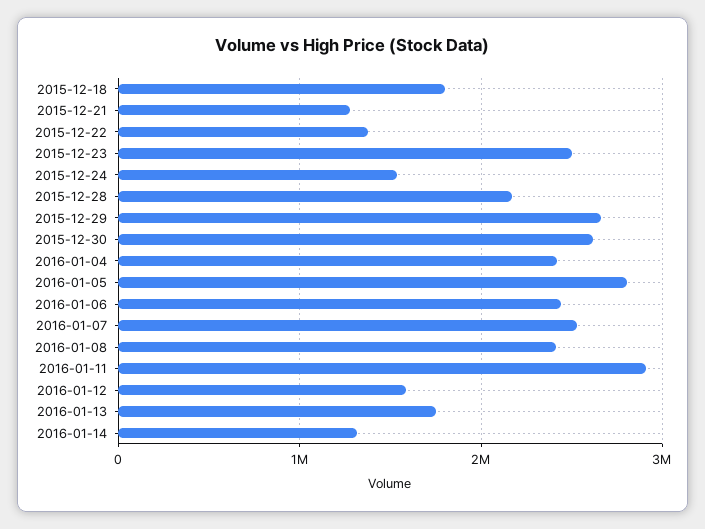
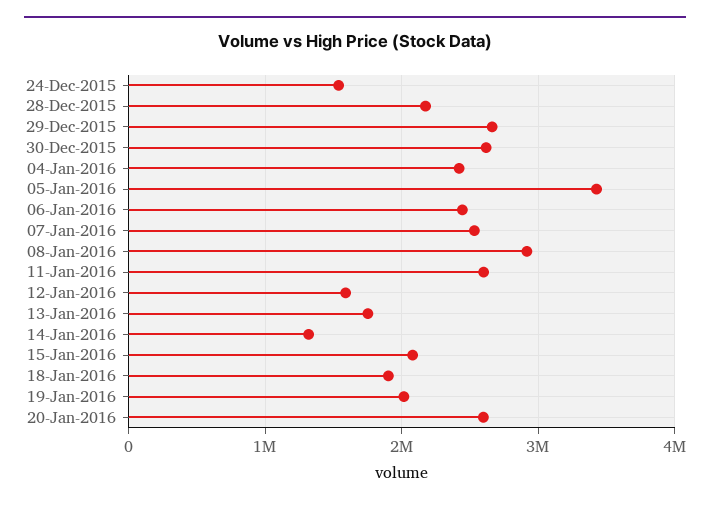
2015-12-18: 1800000 -> none
2015-12-21: 1300000 -> none
2015-12-22: 1400000 -> none
2015-12-23: 2500000 -> none
2016-01-05: 2800000 -> 3400000
2016-01-08: 2400000 -> 2900000
2016-01-11: 2900000 -> 2600000
15-Jan-2016: none -> 2100000
18-Jan-2016: none -> 1900000
19-Jan-2016: none -> 2000000
20-Jan-2016: none -> 2600000

